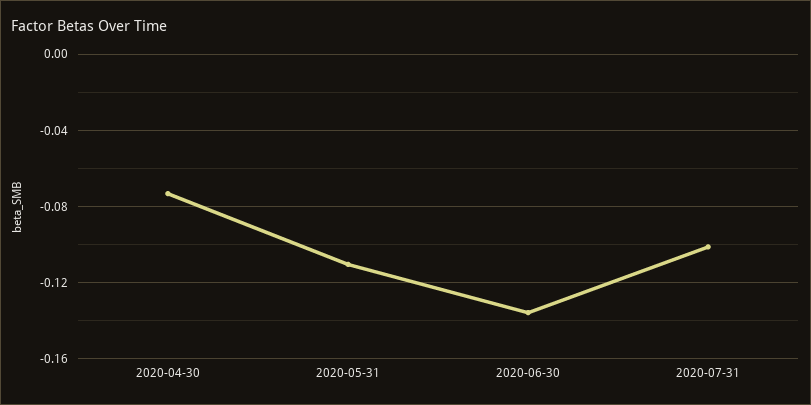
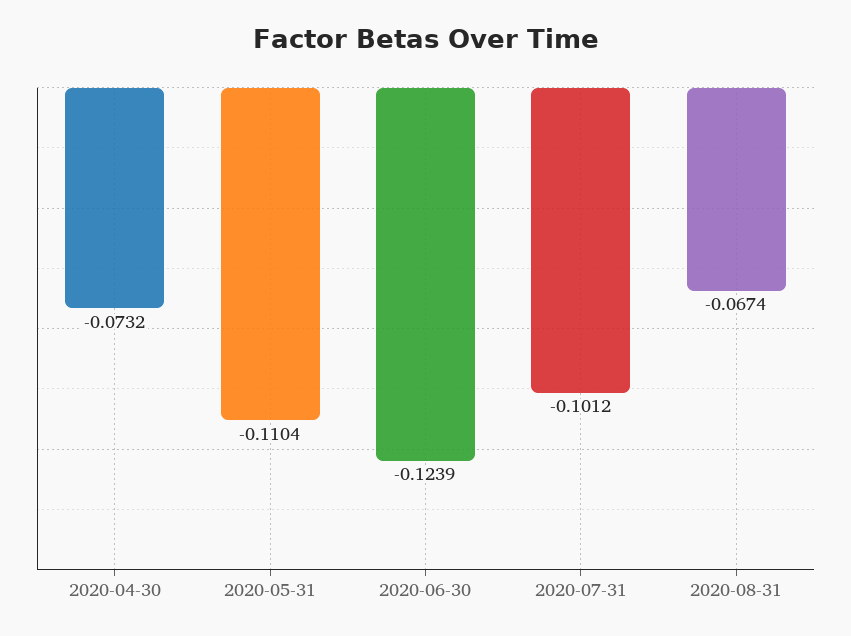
2020-06-30: -0.135 -> -0.1239
2020-08-31: none -> -0.0674

